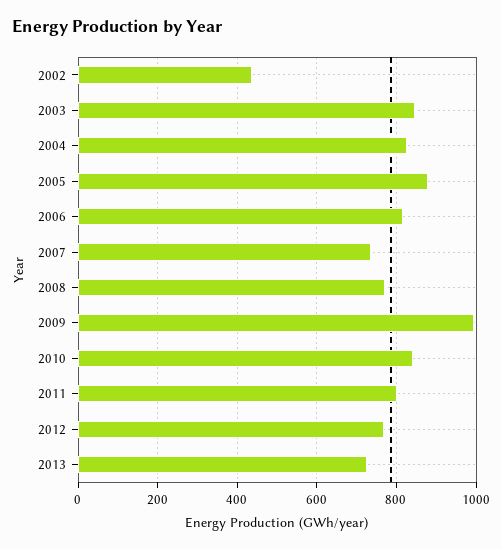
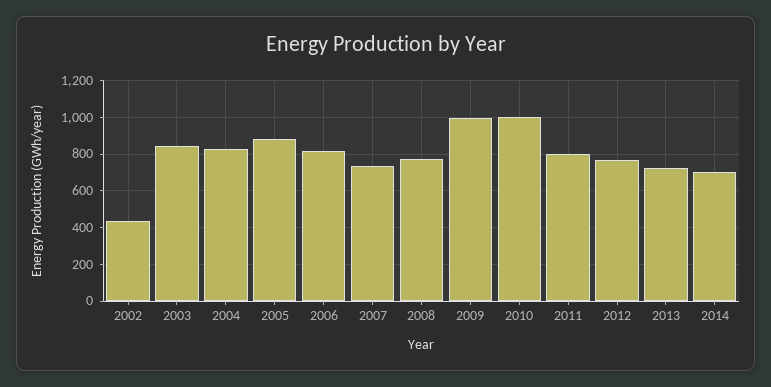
2010: 840 -> 1000
2014: none -> 700

